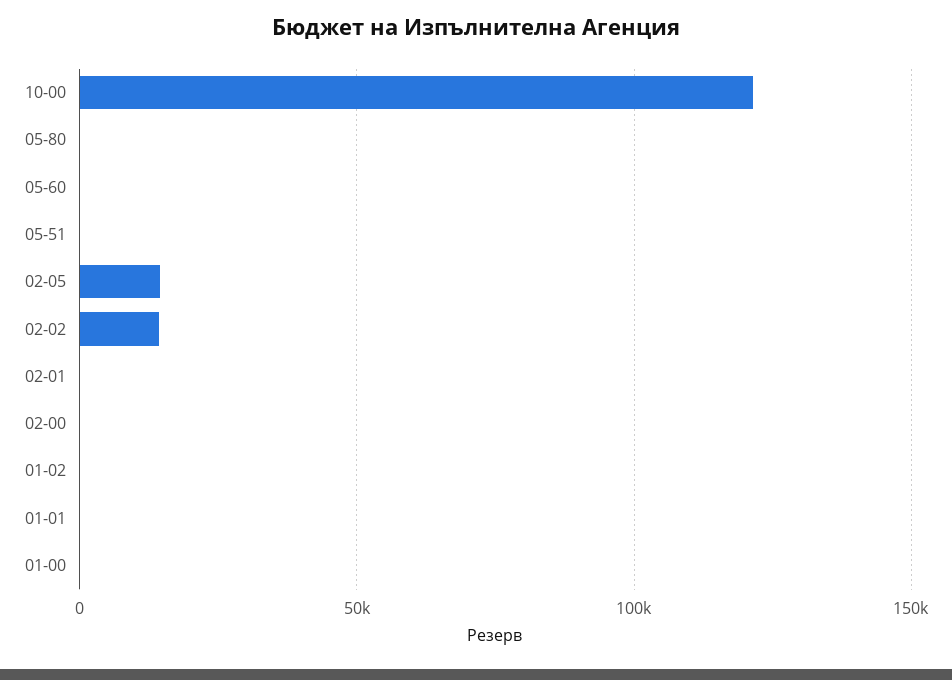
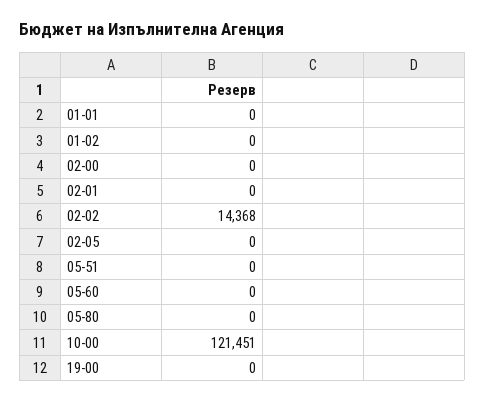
02-05: 15000 -> 0
01-00: 0 -> none
19-00: none -> 0

